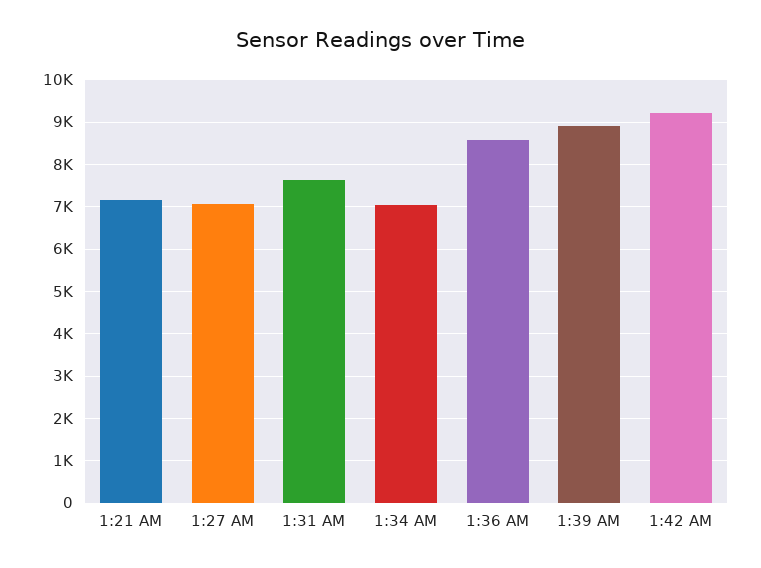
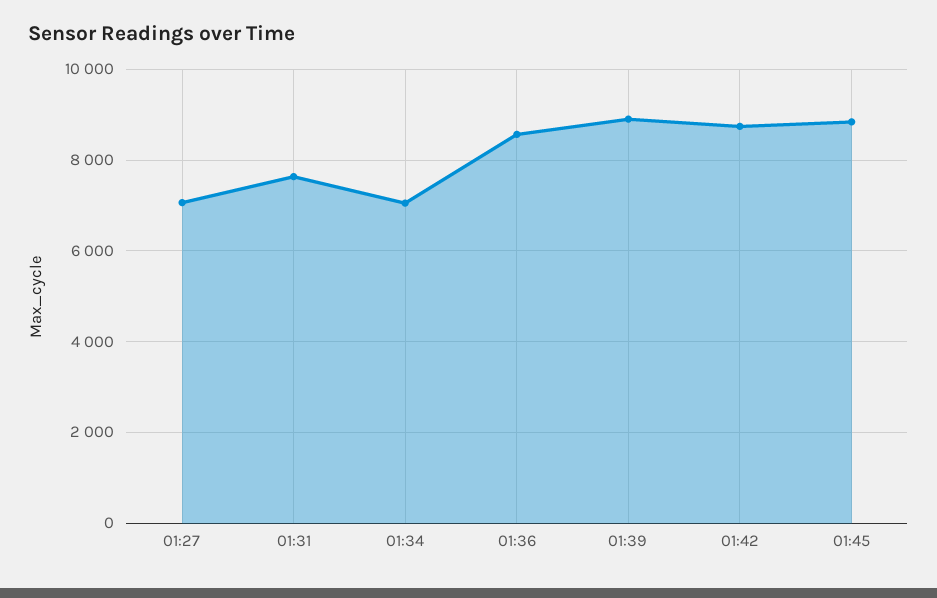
1:21 AM: 7200 -> none
1:42 AM: 9200 -> 8800
01:45: none -> 8800

